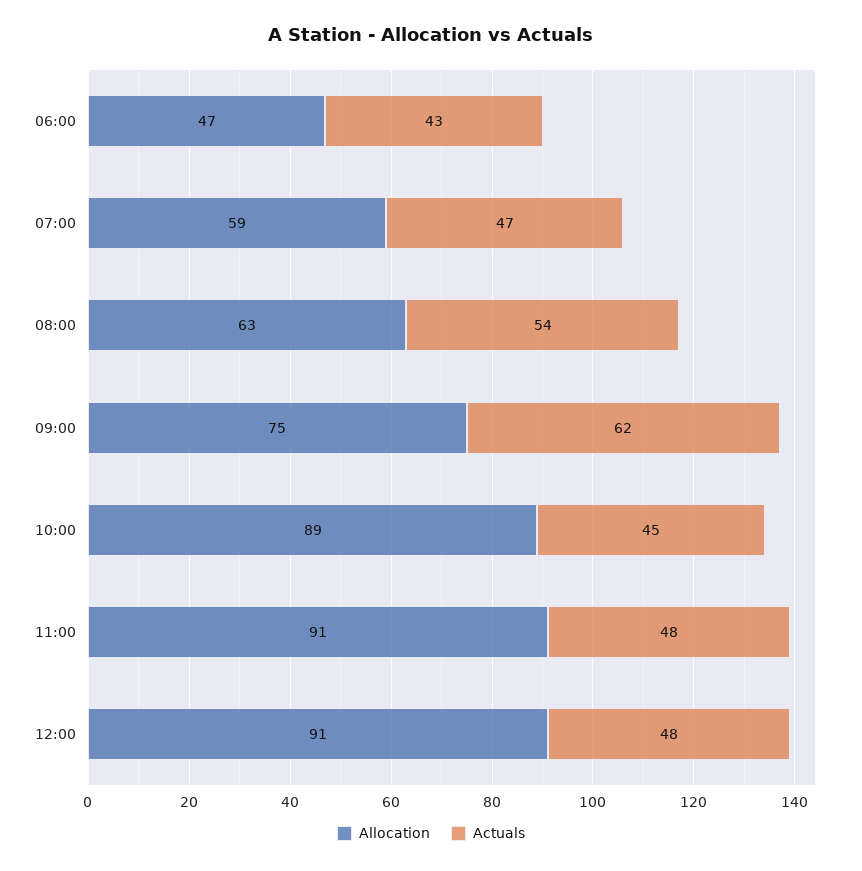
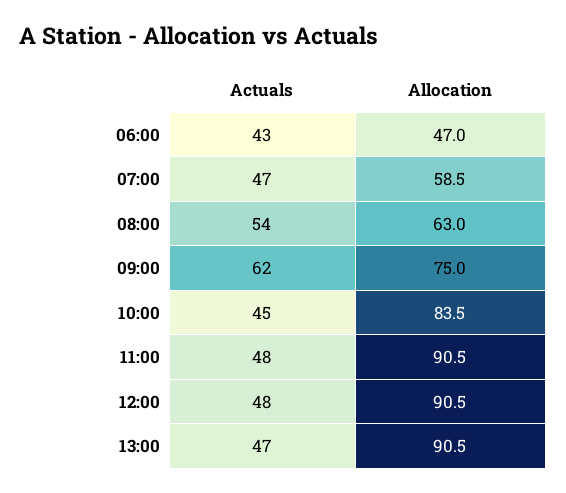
Allocation, 10:00: 89 -> 83.5
Actuals, 13:00: none -> 47
Allocation, 13:00: none -> 90.5

